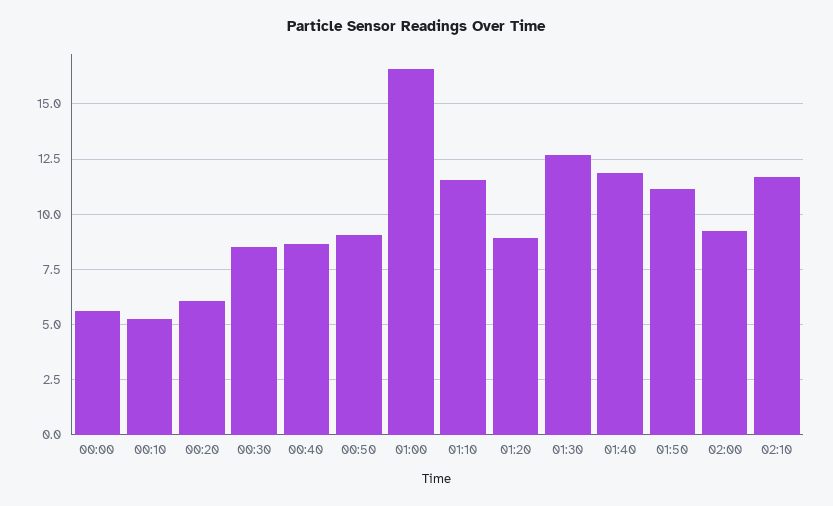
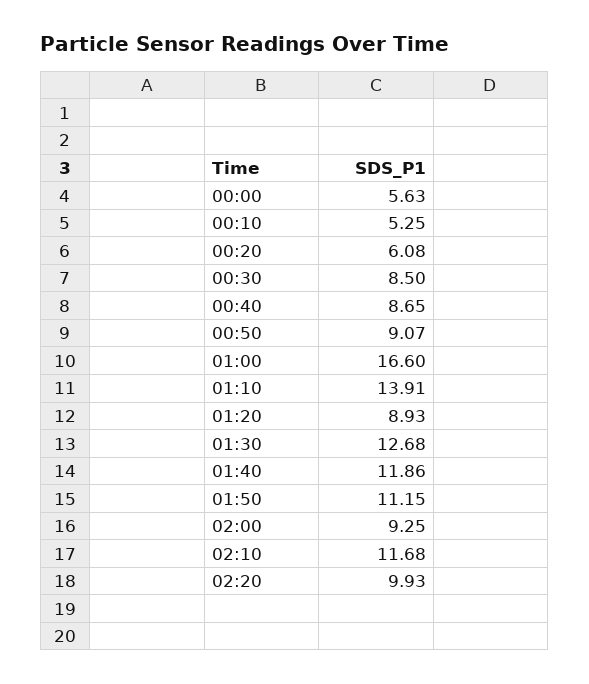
01:10: 11.5 -> 13.91
02:20: none -> 9.93

